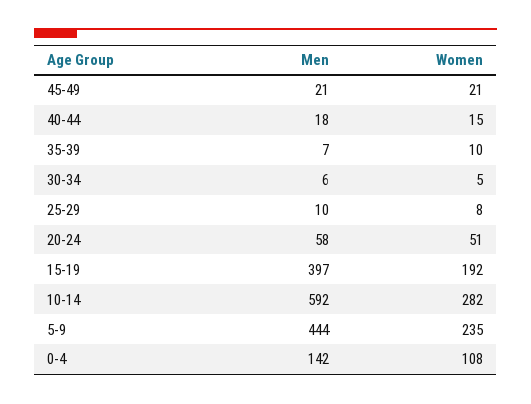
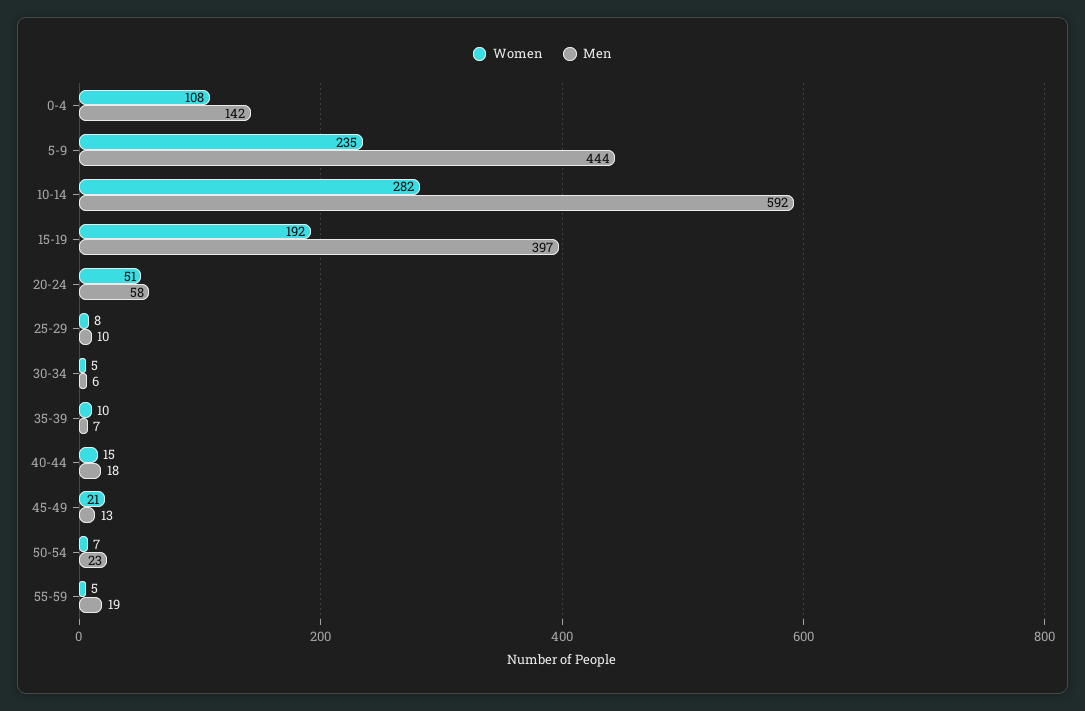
Men, 45-49: 21 -> 13
Women, 50-54: none -> 7
Men, 50-54: none -> 23
Women, 55-59: none -> 5
Men, 55-59: none -> 19

